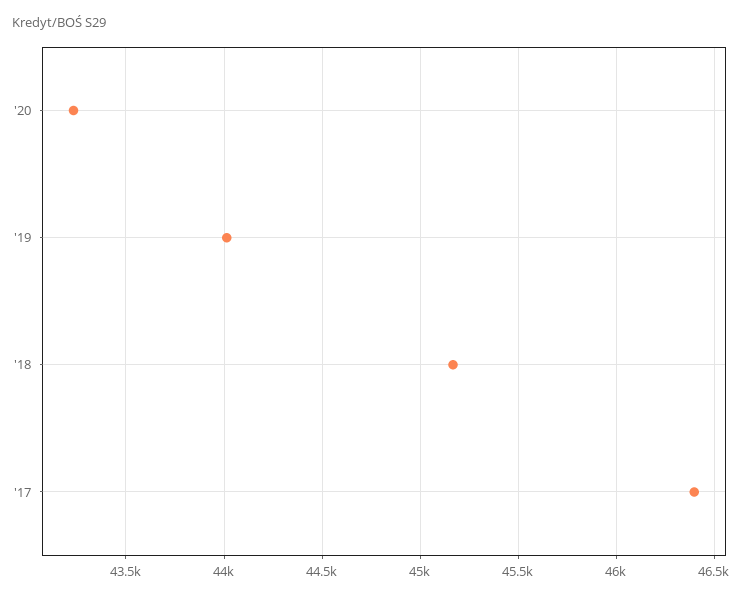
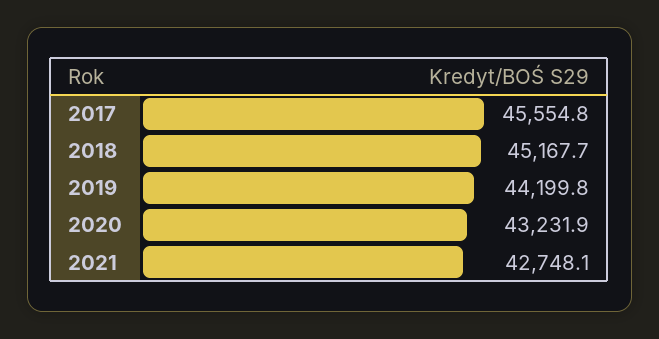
'19: 44000 -> 44199.8
'17: 46400 -> 45554.8
2021: none -> 42748.1

